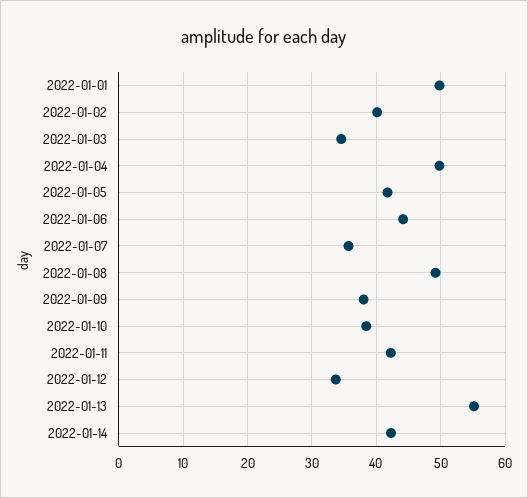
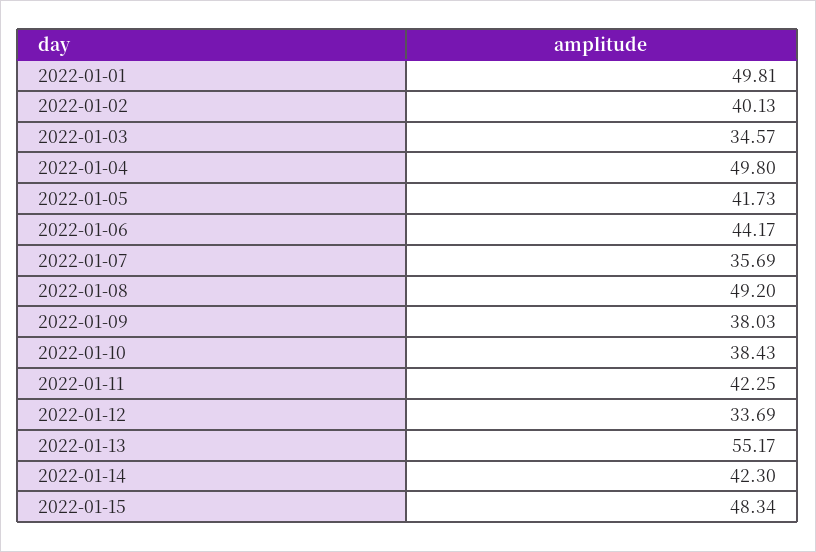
2022-01-15: none -> 48.34

